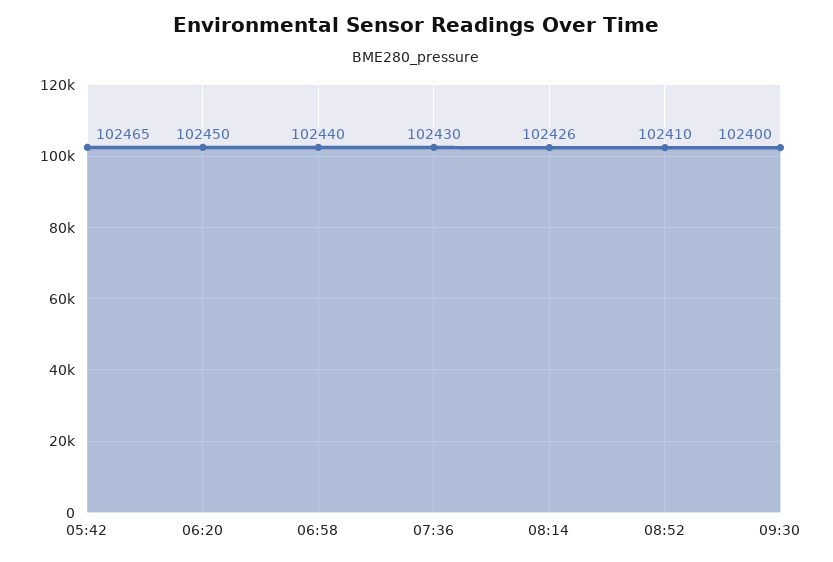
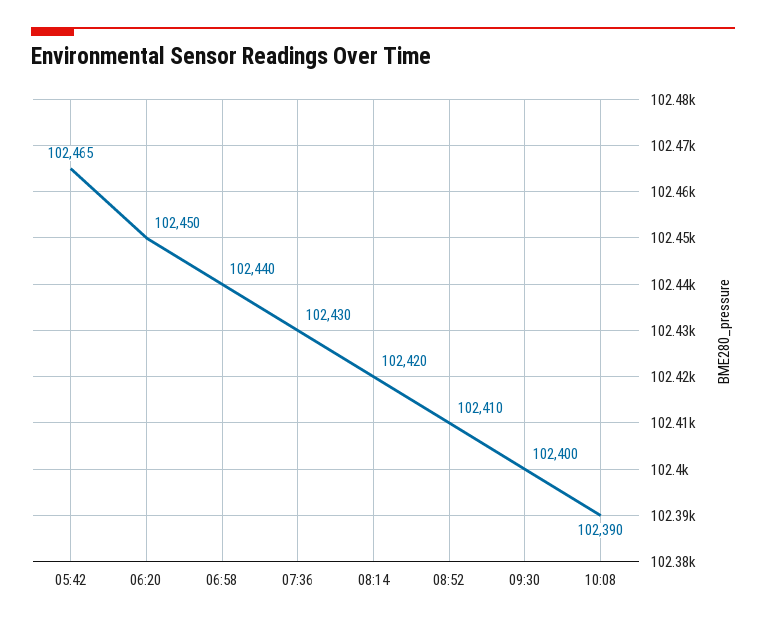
08:14: 102426 -> 102420
10:08: none -> 102390

